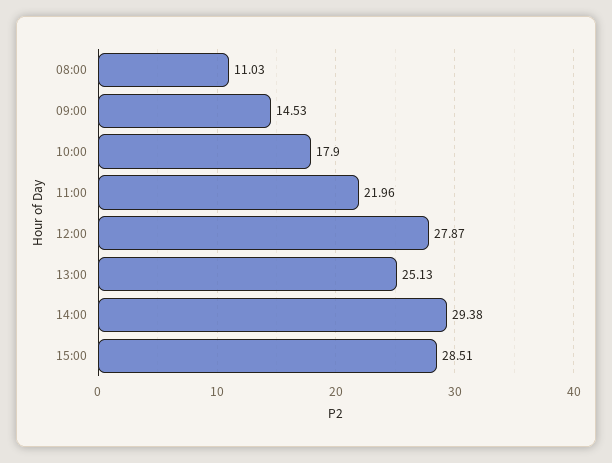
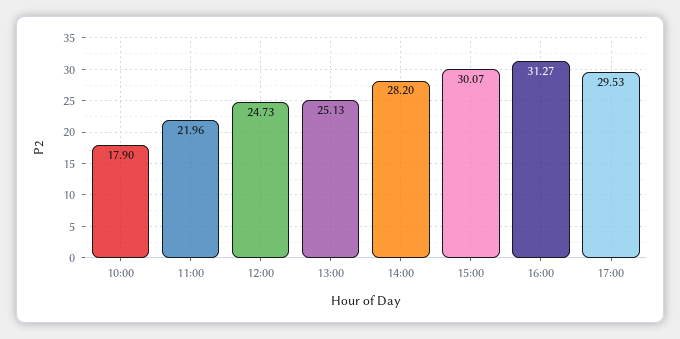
08:00: 11.03 -> none
09:00: 14.53 -> none
12:00: 27.87 -> 24.73
14:00: 29.38 -> 28.2
15:00: 28.51 -> 30.07
16:00: none -> 31.27
17:00: none -> 29.53

